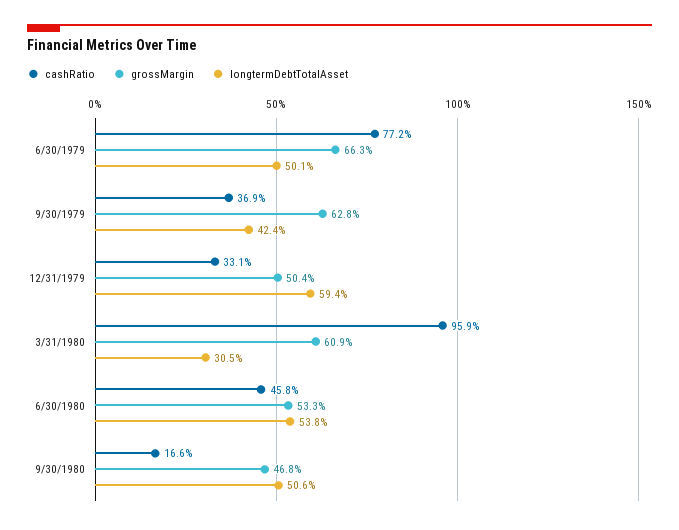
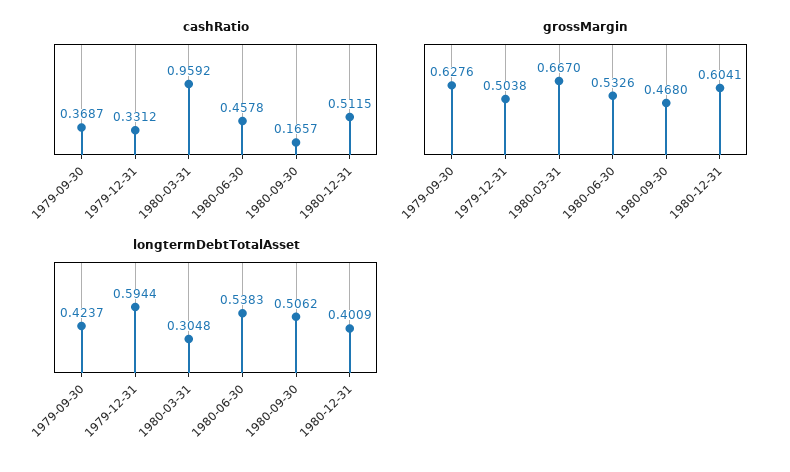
cashRatio, 6/30/1979: 0.772 -> none
grossMargin, 6/30/1979: 0.663 -> none
longtermDebtTotalAsset, 6/30/1979: 0.501 -> none
grossMargin, 3/31/1980: 0.609 -> 0.667
cashRatio, 1980-12-31: none -> 0.5115
grossMargin, 1980-12-31: none -> 0.6041
longtermDebtTotalAsset, 1980-12-31: none -> 0.4009

